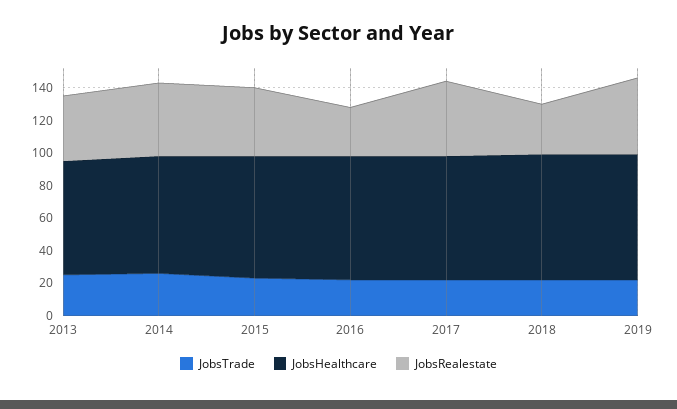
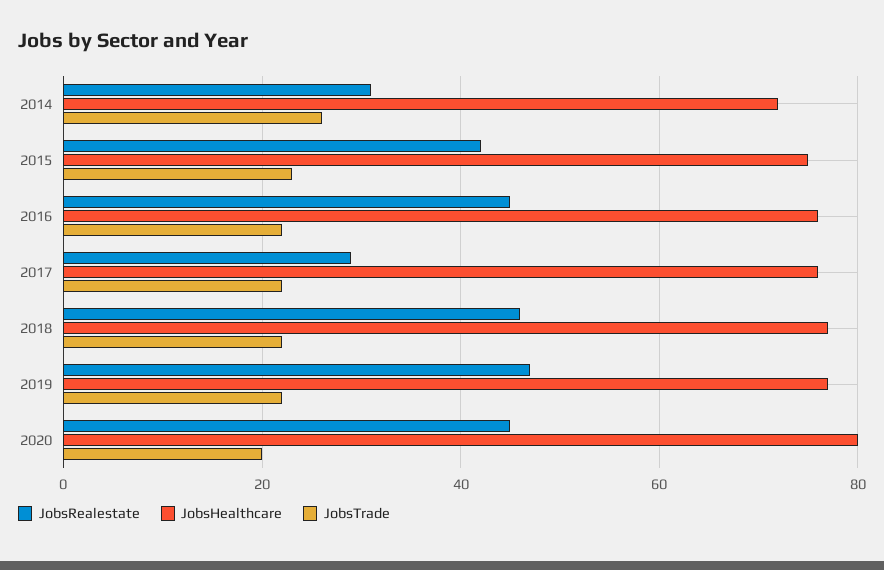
JobsTrade, 2013: 25 -> none
JobsHealthcare, 2013: 70 -> none
JobsRealestate, 2013: 40 -> none
JobsRealestate, 2014: 45 -> 30
JobsRealestate, 2016: 30 -> 45
JobsRealestate, 2017: 45 -> 30
JobsRealestate, 2018: 30 -> 45
JobsRealestate, 2020: none -> 45
JobsHealthcare, 2020: none -> 80
JobsTrade, 2020: none -> 20

